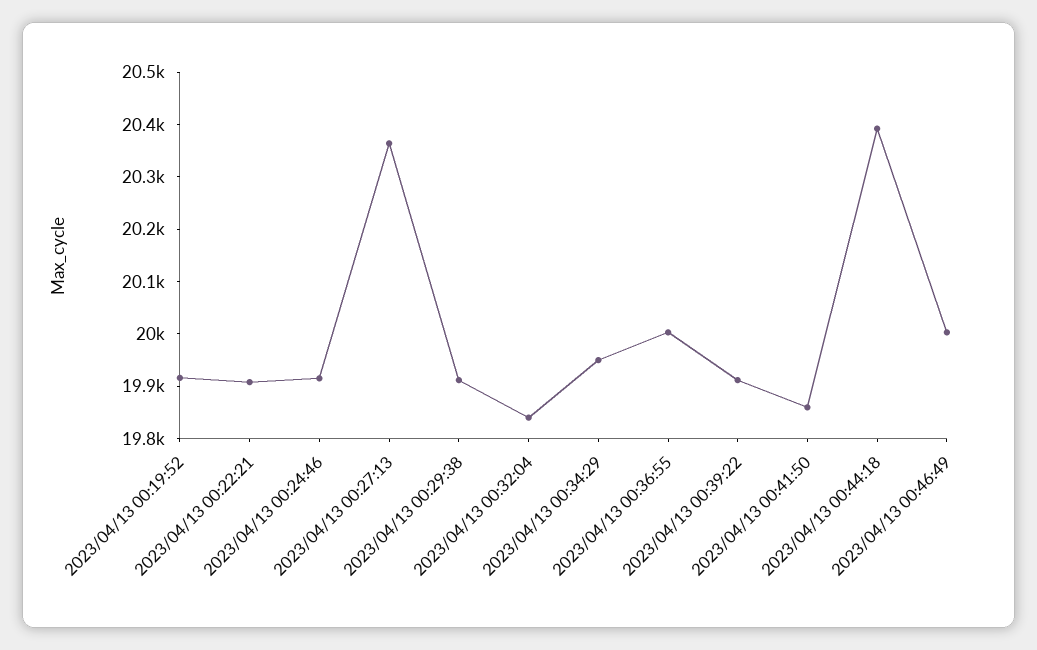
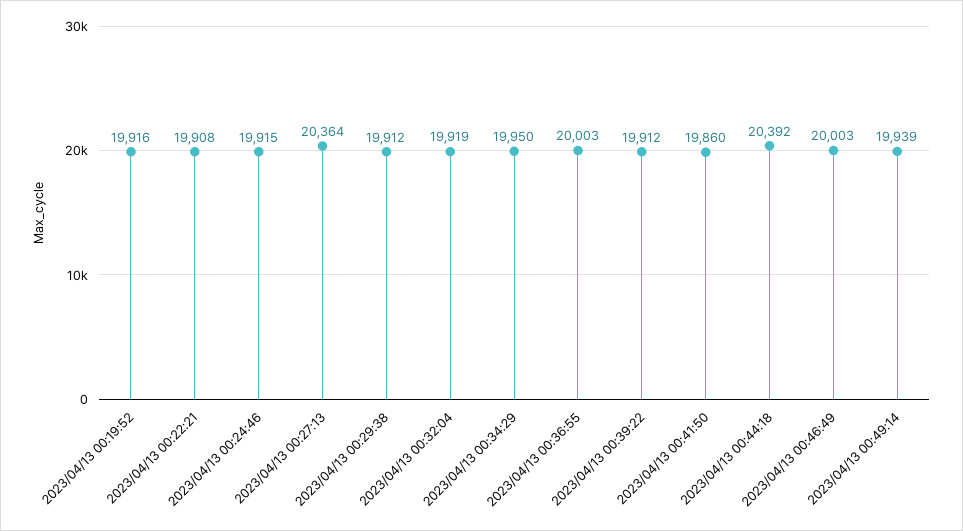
2023/04/13 00:32:04: 19840 -> 19919
2023/04/13 00:49:14: none -> 19939

